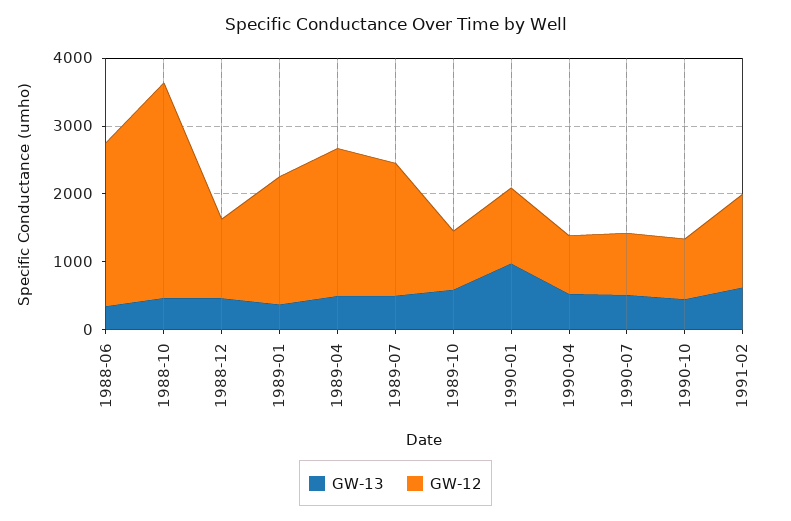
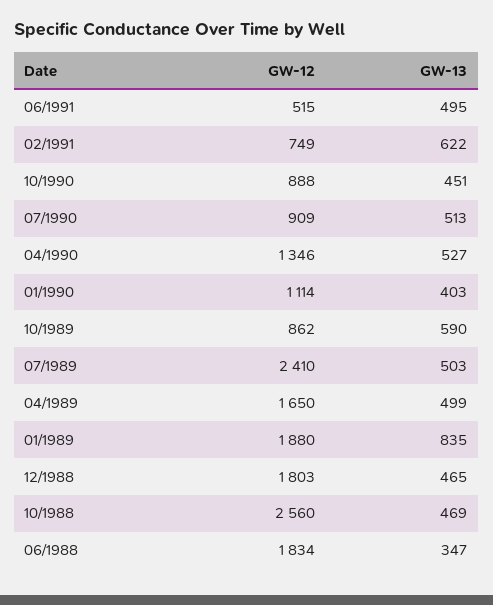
GW-12, 1988-06: 2400 -> 1834
GW-12, 1988-10: 3200 -> 2560
GW-12, 1988-12: 1200 -> 1803
GW-13, 1989-01: 400 -> 835
GW-12, 1989-04: 2200 -> 1650
GW-12, 1989-07: 2000 -> 2410
GW-13, 1990-01: 1000 -> 403
GW-12, 1990-04: 800 -> 1346
GW-12, 1991-02: 1400 -> 749
GW-12, 06/1991: none -> 515
GW-13, 06/1991: none -> 495

